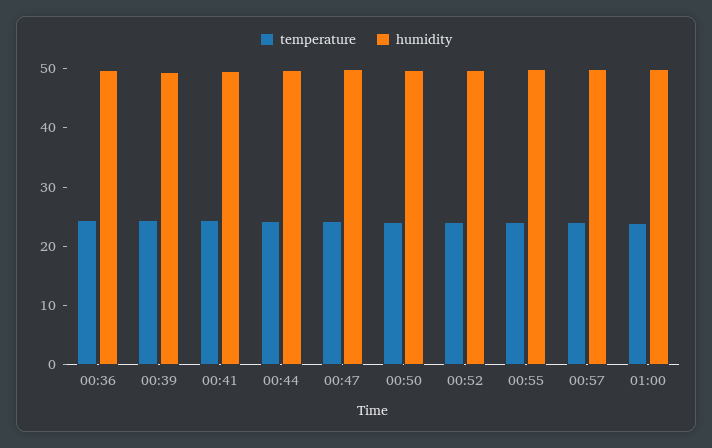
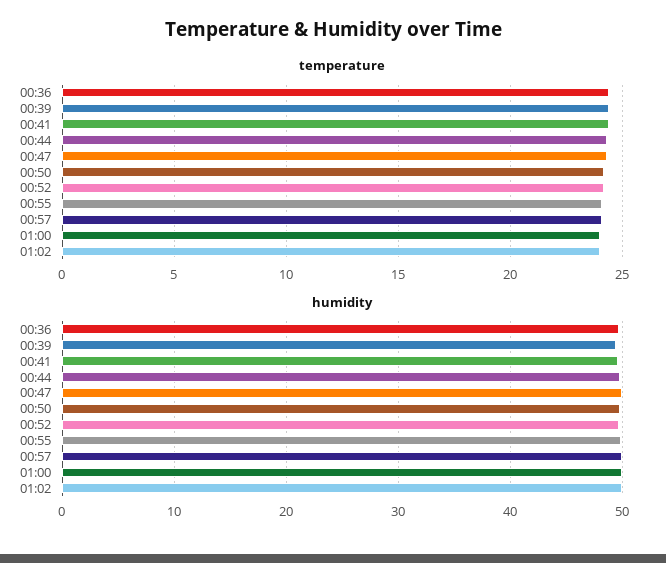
temperature, 01:02: none -> 24
humidity, 01:02: none -> 50

